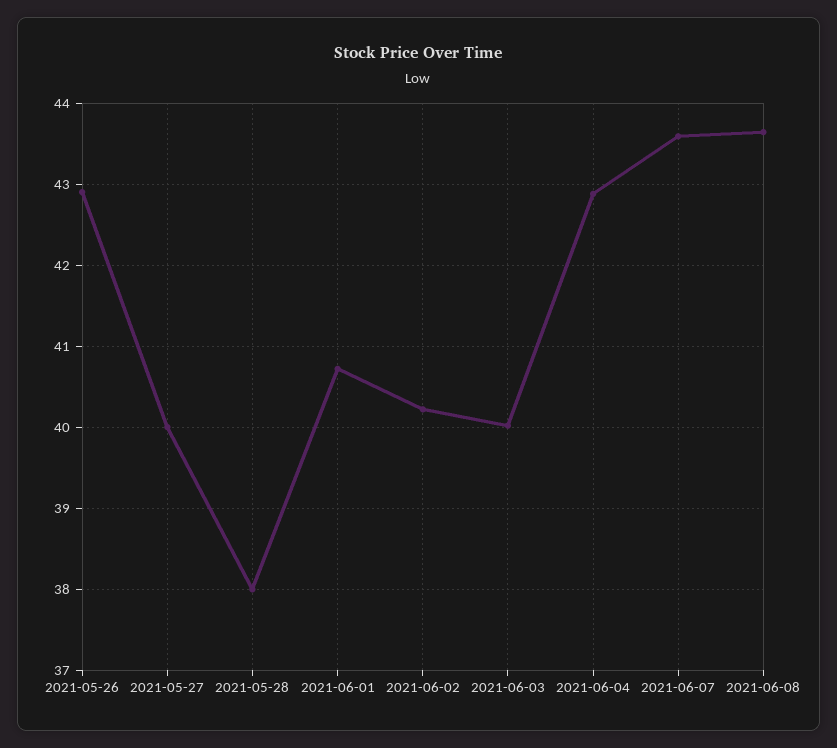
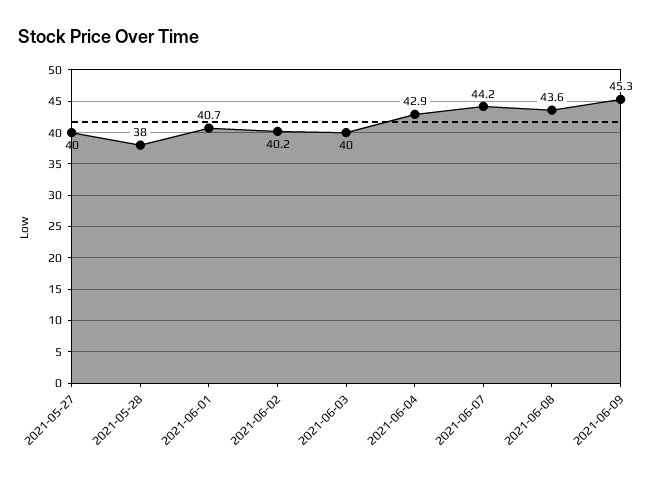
2021-05-26: 42.9 -> none
2021-06-07: 43.6 -> 44.2
2021-06-09: none -> 45.3

